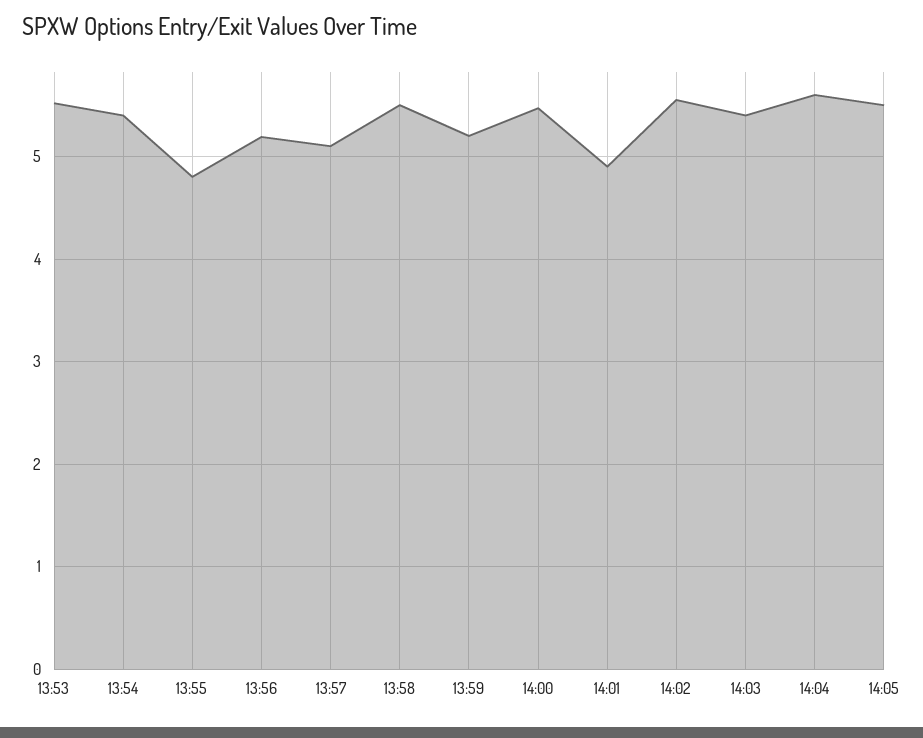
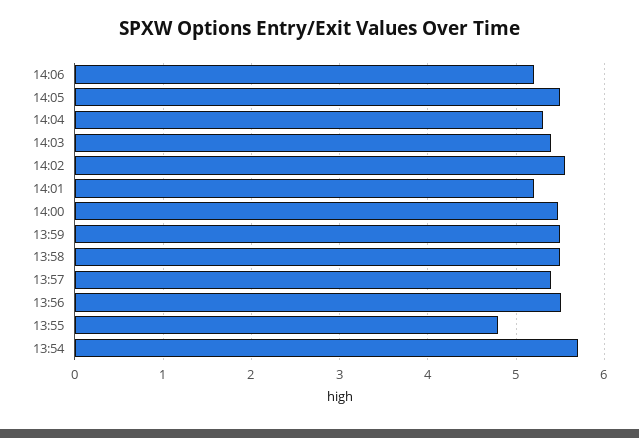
13:53: 5.5 -> none
13:54: 5.4 -> 5.7
13:56: 5.2 -> 5.5
13:57: 5.1 -> 5.4
13:59: 5.2 -> 5.5
14:01: 4.9 -> 5.2
14:04: 5.6 -> 5.3
14:06: none -> 5.2

